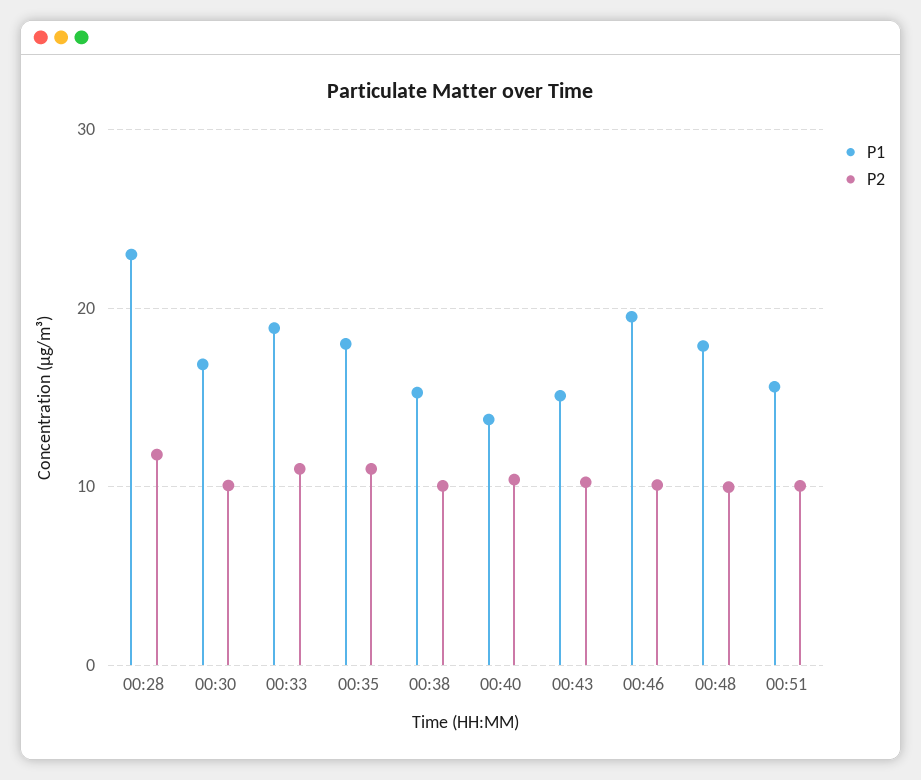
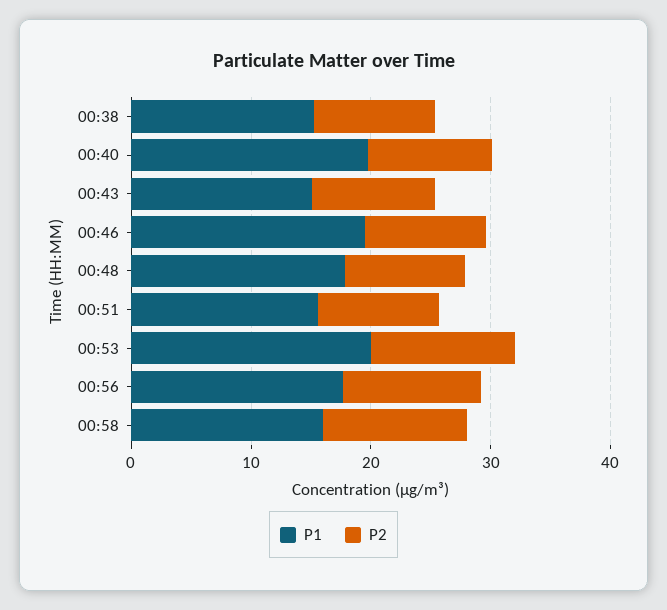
P1, 00:28: 23 -> none
P2, 00:28: 12 -> none
P1, 00:30: 17 -> none
P2, 00:30: 10 -> none
P1, 00:33: 19 -> none
P2, 00:33: 11 -> none
P1, 00:35: 18 -> none
P2, 00:35: 11 -> none
P1, 00:40: 14 -> 20
P1, 00:53: none -> 20
P2, 00:53: none -> 12
P1, 00:56: none -> 18
P2, 00:56: none -> 12
P1, 00:58: none -> 16
P2, 00:58: none -> 12

